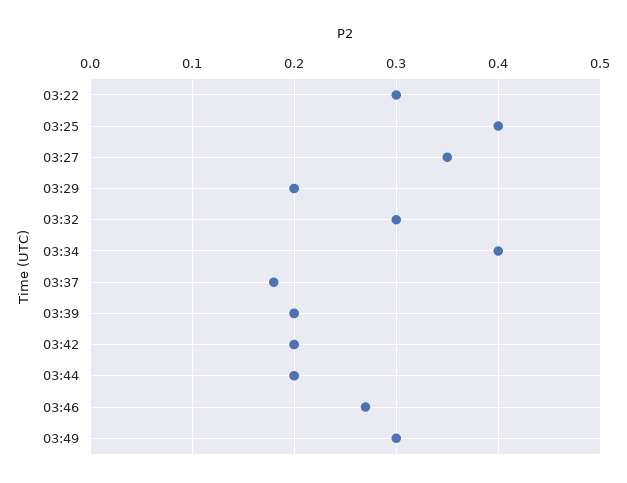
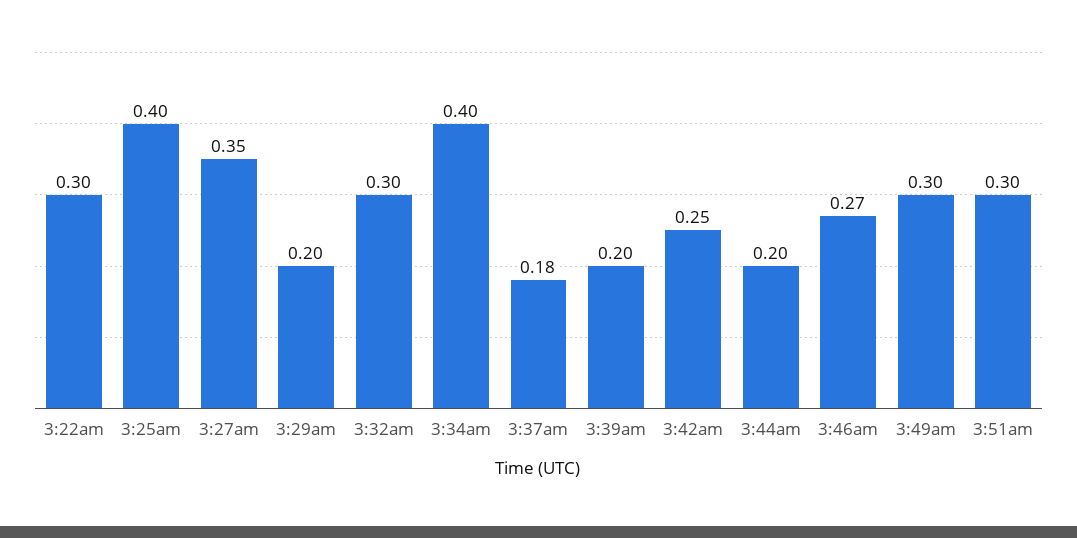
03:42: 0.2 -> 0.25
3:51am: none -> 0.3

